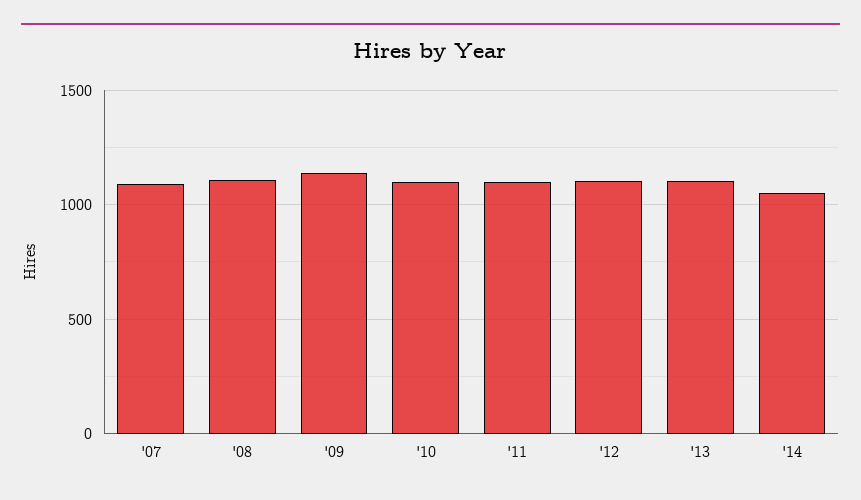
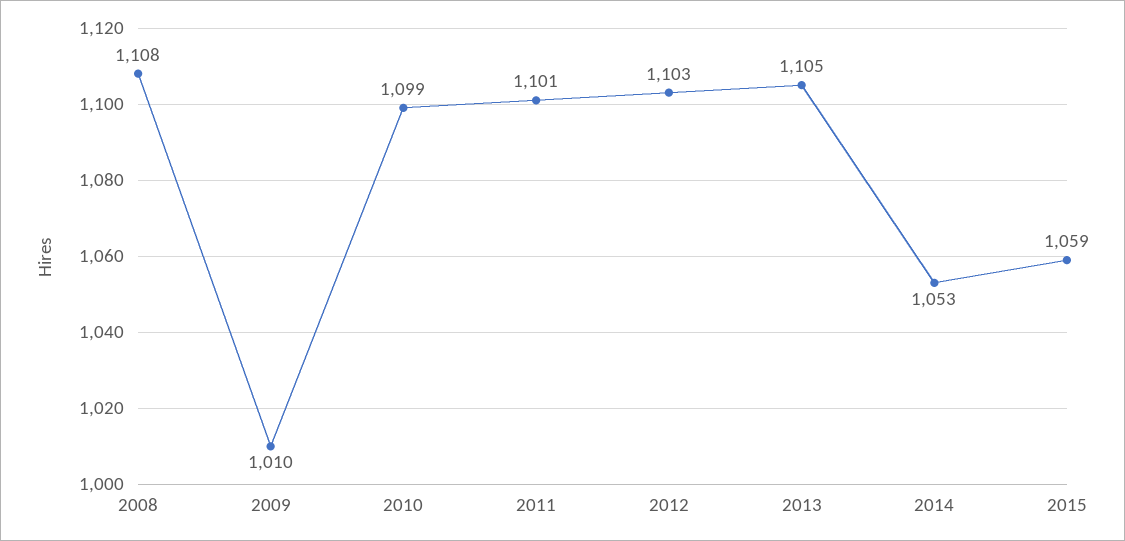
'07: 1100 -> none
'09: 1150 -> 1010
2015: none -> 1059

